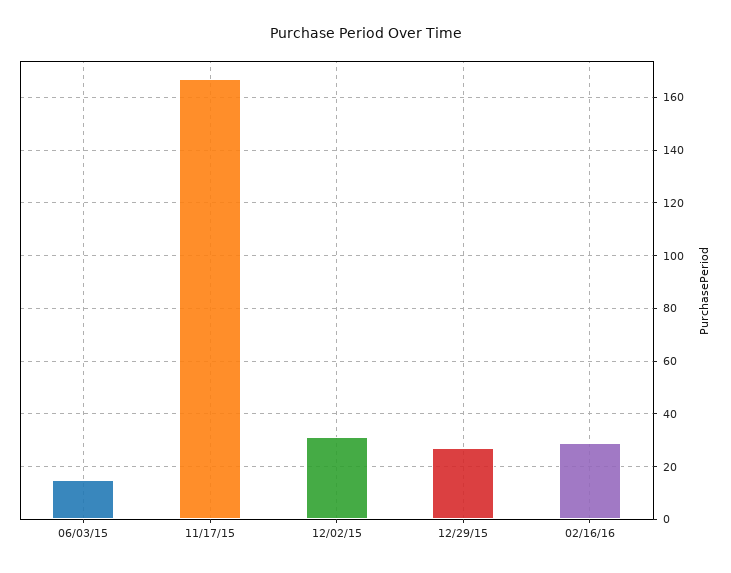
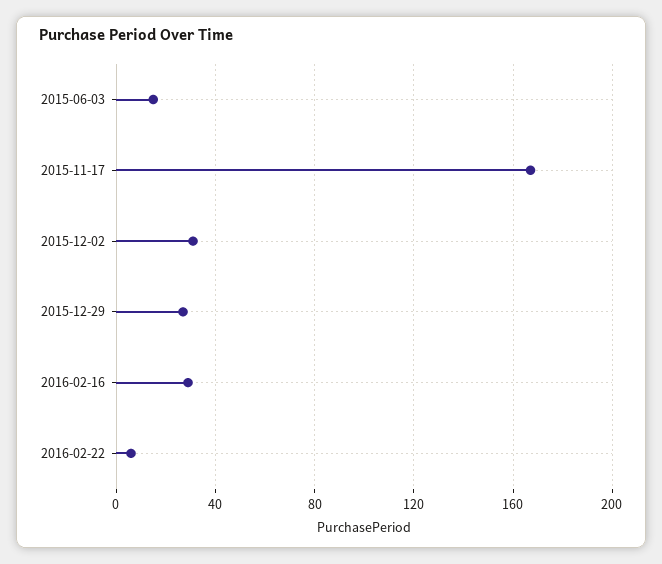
2016-02-22: none -> 5

